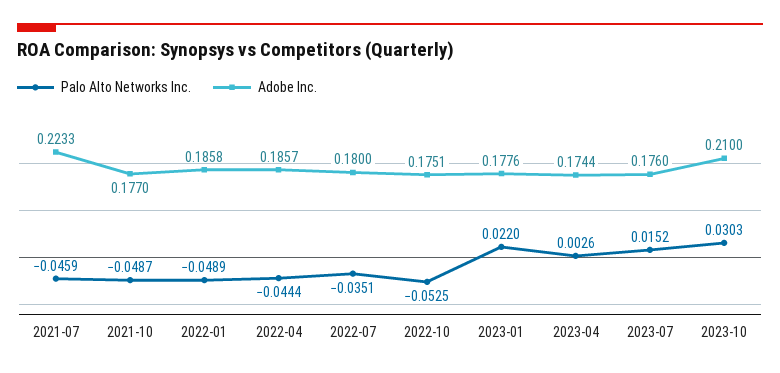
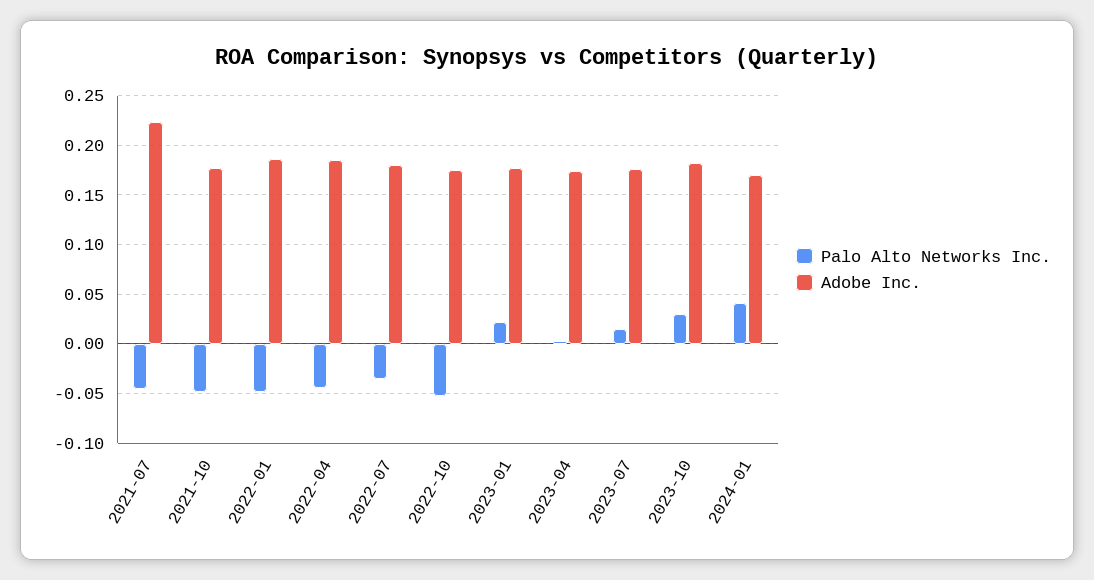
Adobe Inc., 2023-10: 0.21 -> 0.18
Palo Alto Networks Inc., 2024-01: none -> 0.04
Adobe Inc., 2024-01: none -> 0.17

